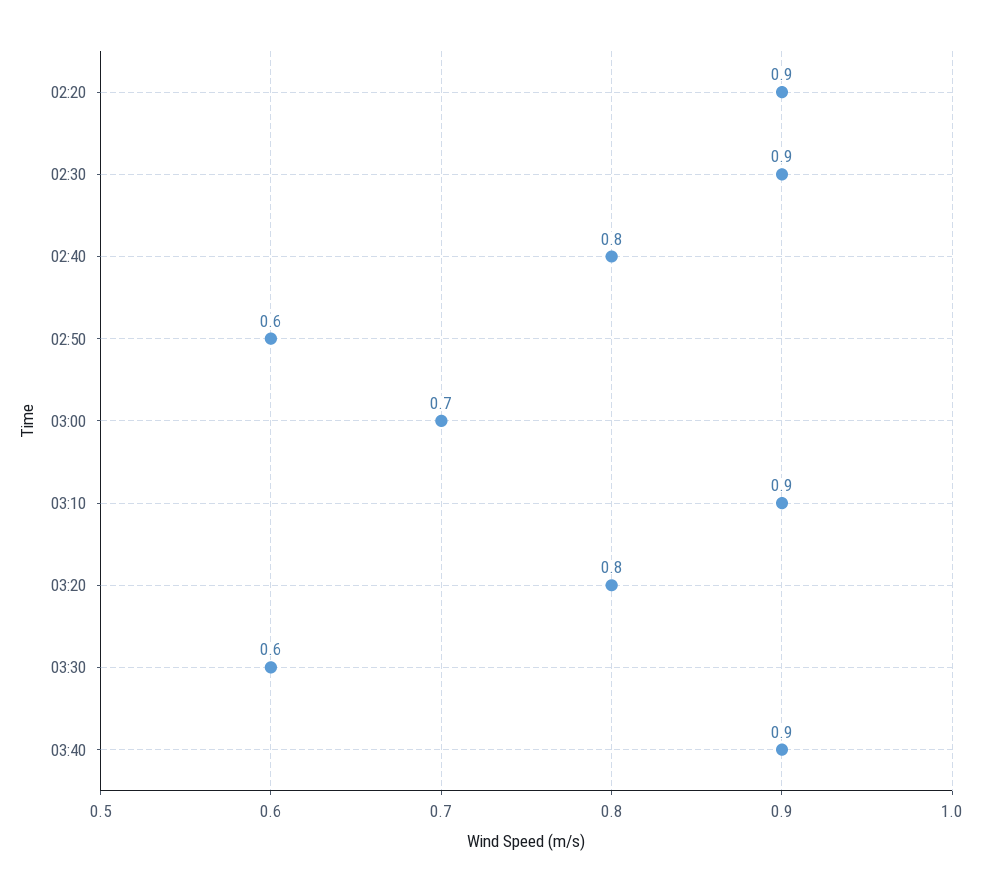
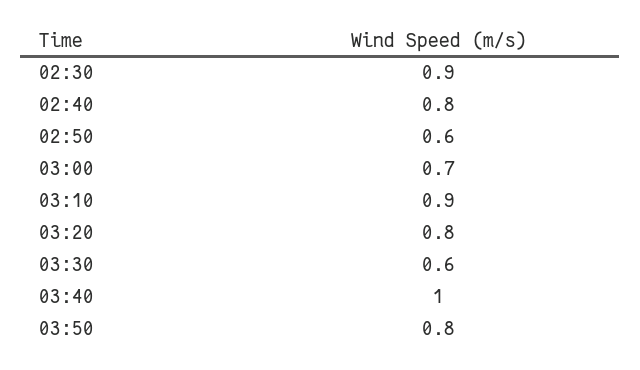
02:20: 0.9 -> none
03:40: 0.9 -> 1
03:50: none -> 0.8

